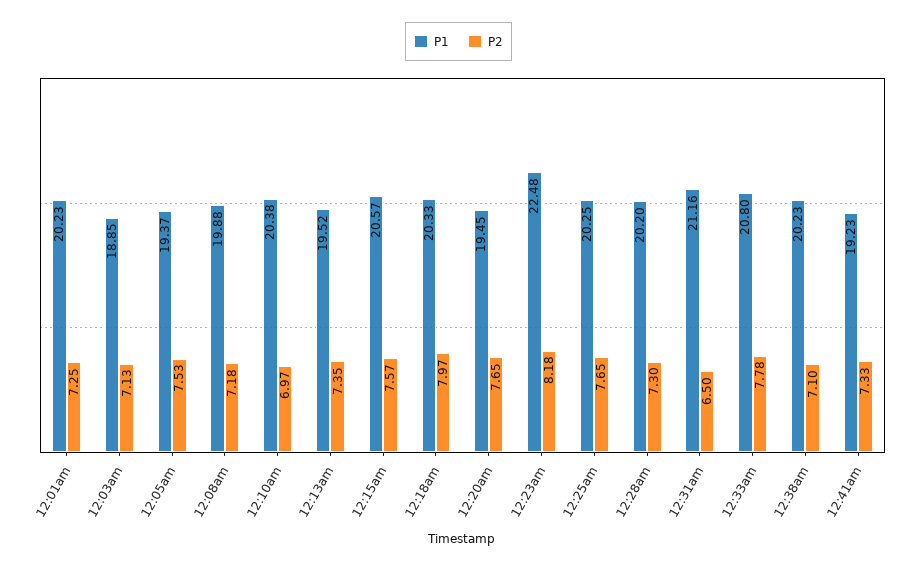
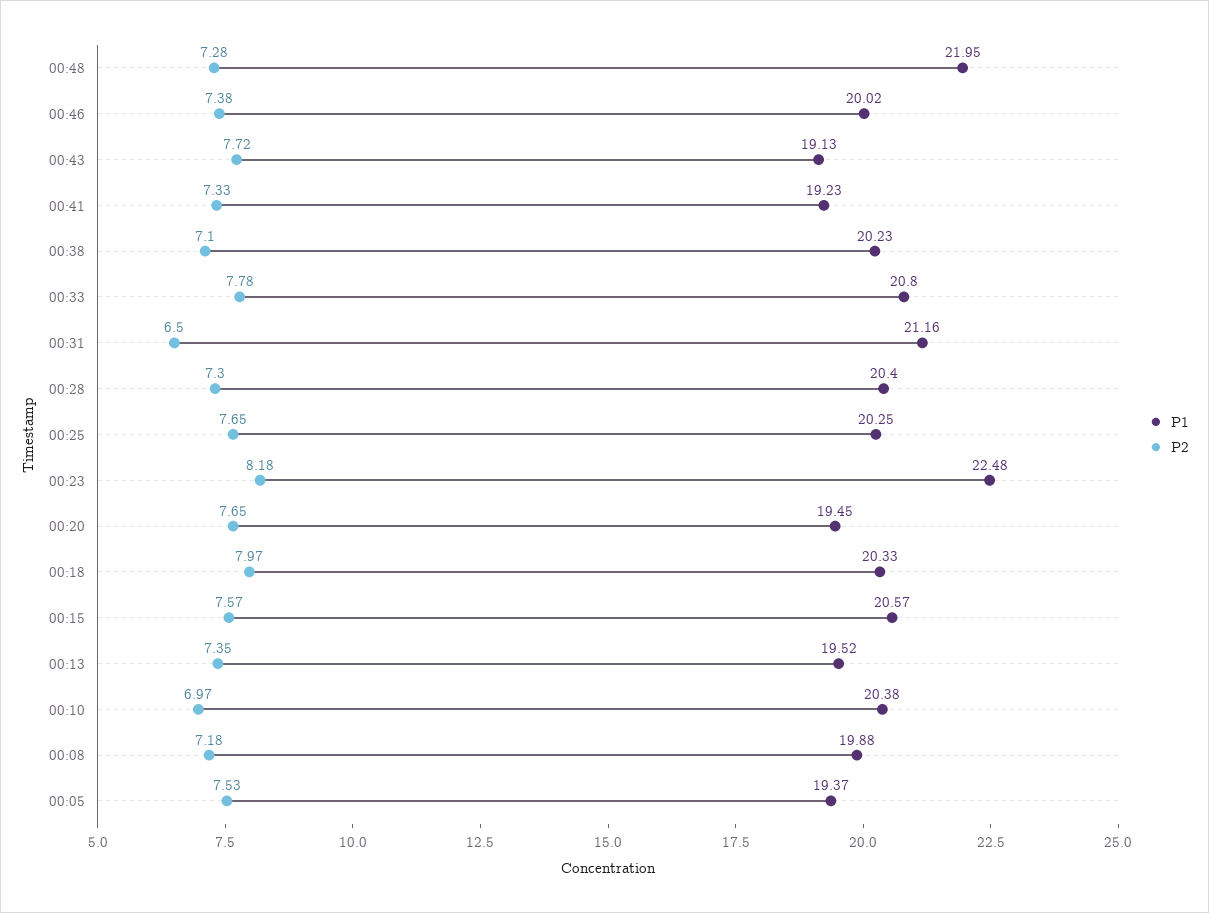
P1, 12:01am: 20.23 -> none
P2, 12:01am: 7.25 -> none
P1, 12:03am: 18.85 -> none
P2, 12:03am: 7.13 -> none
P1, 12:28am: 20.2 -> 20.4
P1, 00:48: none -> 21.95
P2, 00:48: none -> 7.28
P1, 00:46: none -> 20.02
P2, 00:46: none -> 7.38
P1, 00:43: none -> 19.13
P2, 00:43: none -> 7.72

